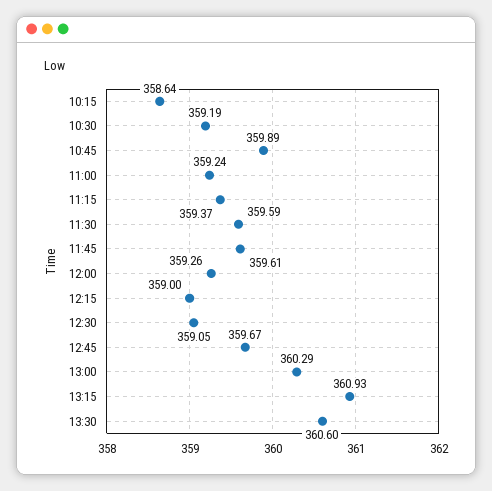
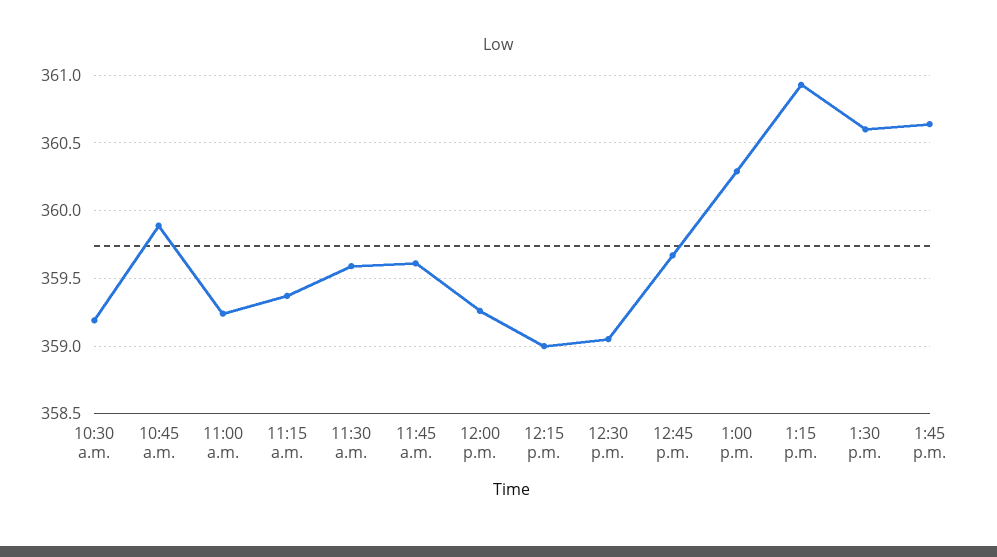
10:15: 358.64 -> none
1:45 p.m.: none -> 360.65

